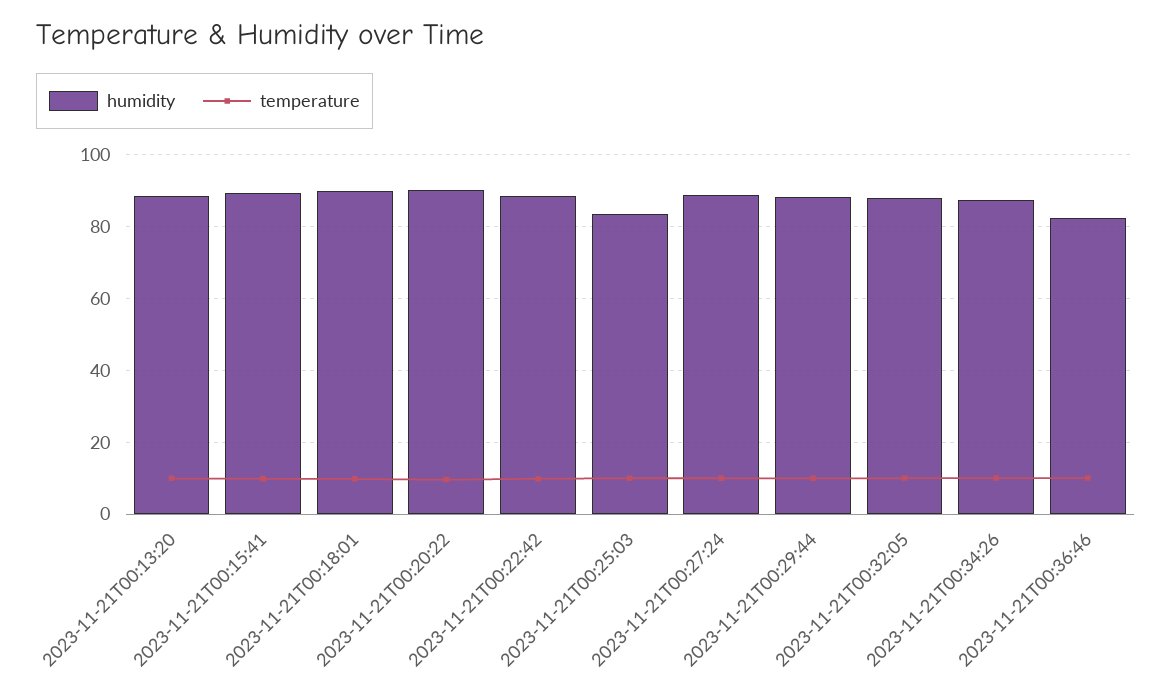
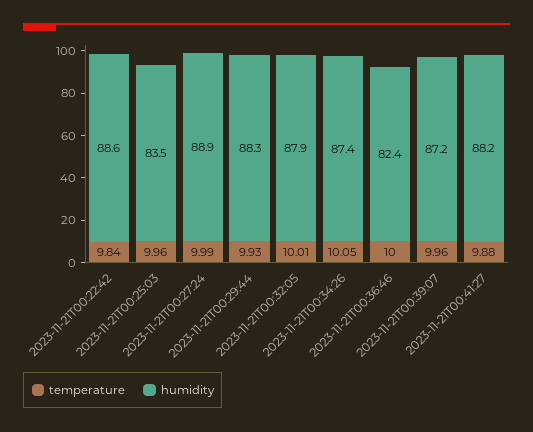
humidity, 2023-11-21T00:13:20: 88 -> none
temperature, 2023-11-21T00:13:20: 10 -> none
humidity, 2023-11-21T00:15:41: 90 -> none
temperature, 2023-11-21T00:15:41: 10 -> none
humidity, 2023-11-21T00:18:01: 90 -> none
temperature, 2023-11-21T00:18:01: 10 -> none
humidity, 2023-11-21T00:20:22: 90 -> none
temperature, 2023-11-21T00:20:22: 10 -> none
temperature, 2023-11-21T00:39:07: none -> 9.96
humidity, 2023-11-21T00:39:07: none -> 87.2
temperature, 2023-11-21T00:41:27: none -> 9.88
humidity, 2023-11-21T00:41:27: none -> 88.2

